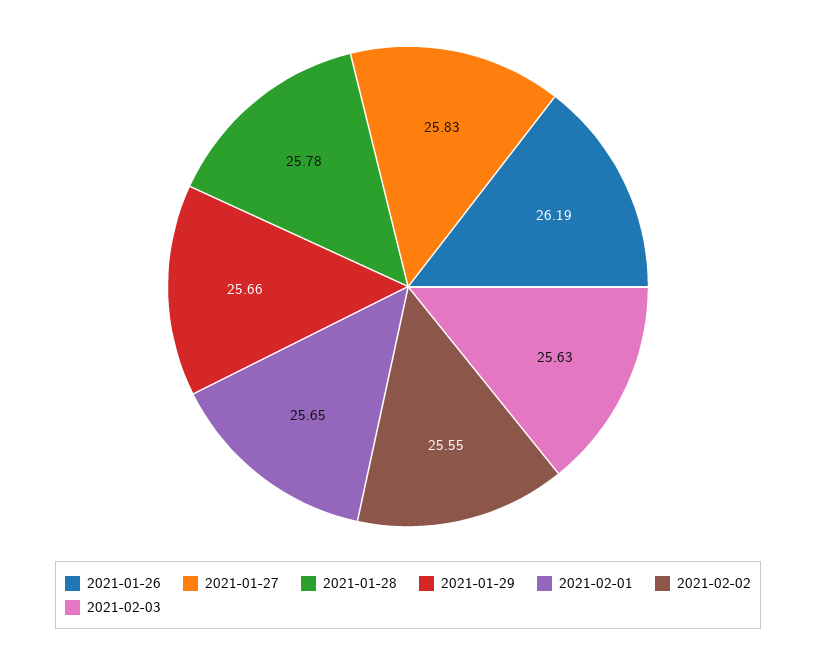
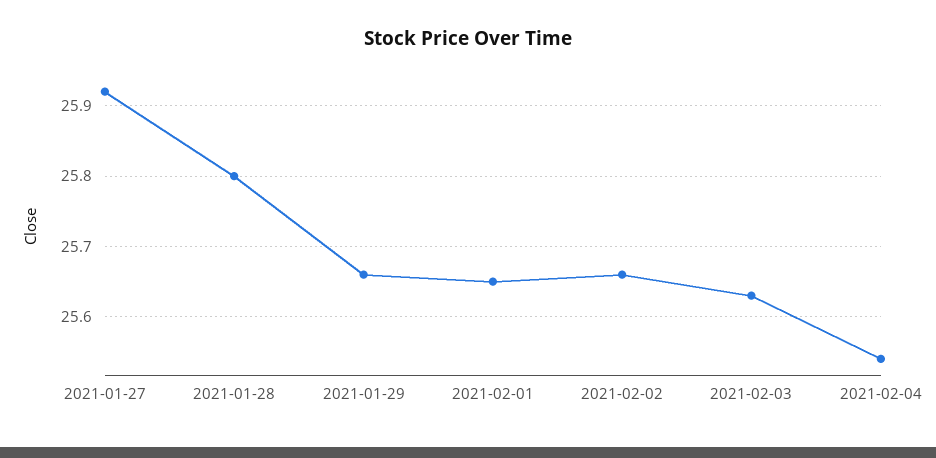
2021-01-26: 26.19 -> none
2021-01-27: 25.83 -> 25.92
2021-01-28: 25.78 -> 25.8
2021-02-02: 25.55 -> 25.66
2021-02-04: none -> 25.54

